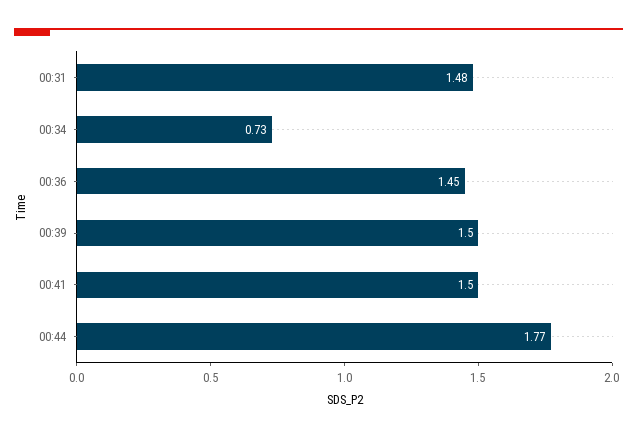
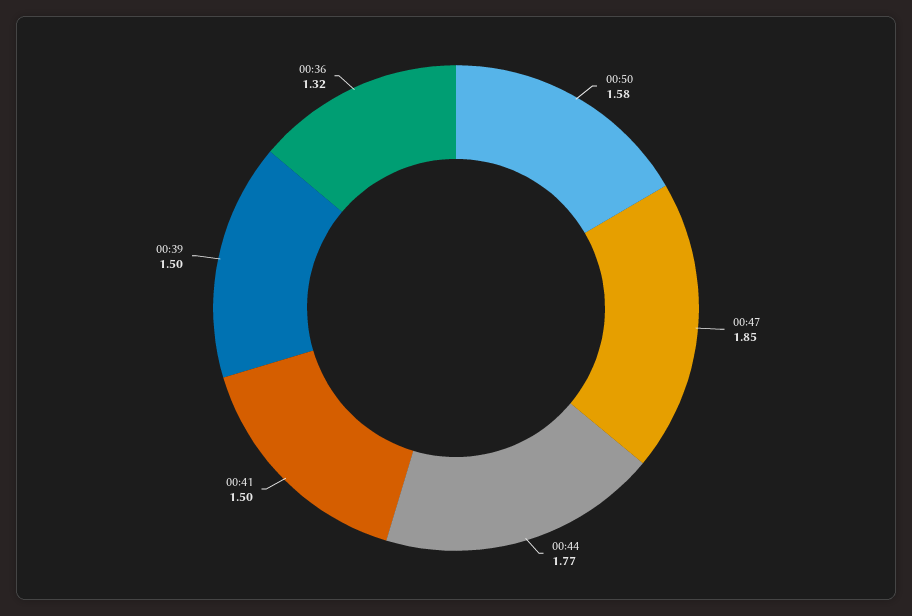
00:31: 1.48 -> none
00:34: 0.73 -> none
00:36: 1.45 -> 1.32
00:50: none -> 1.58
00:47: none -> 1.85

